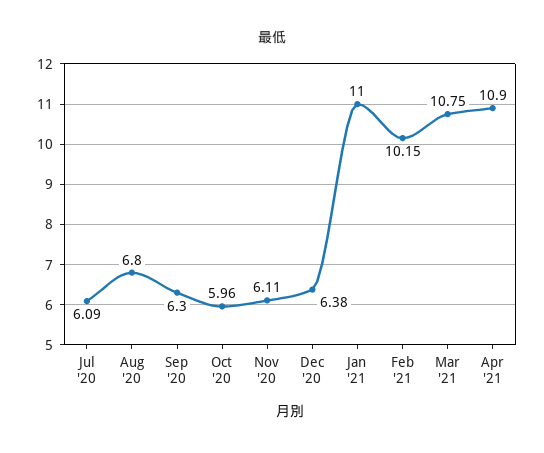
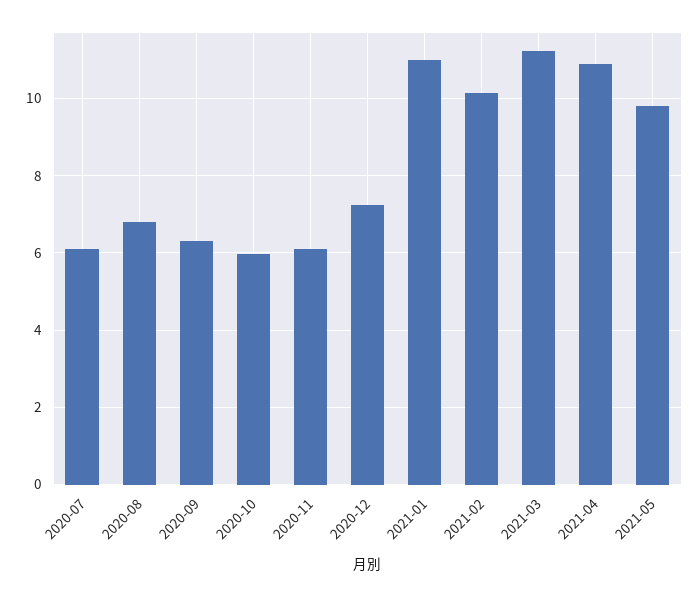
Dec '20: 6.38 -> 7.2
Mar '21: 10.75 -> 11.2
2021-05: none -> 9.8

